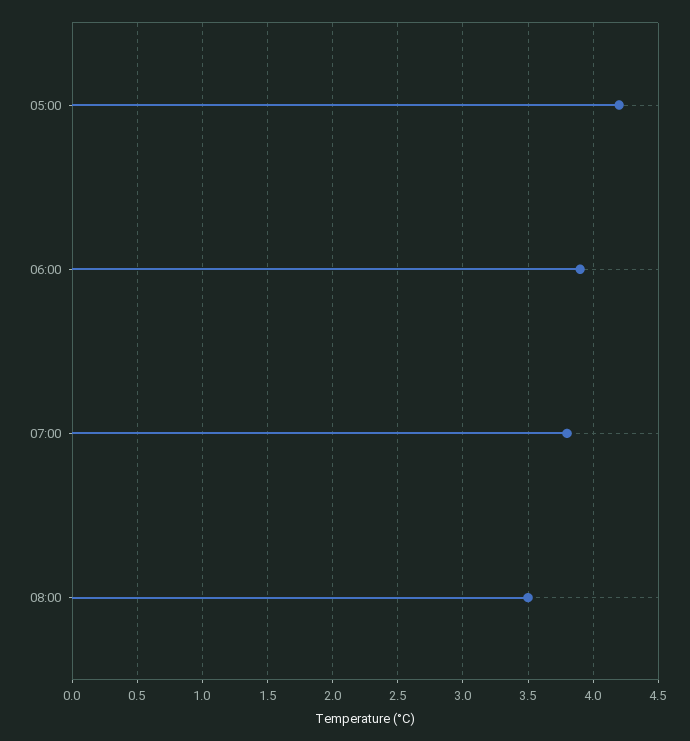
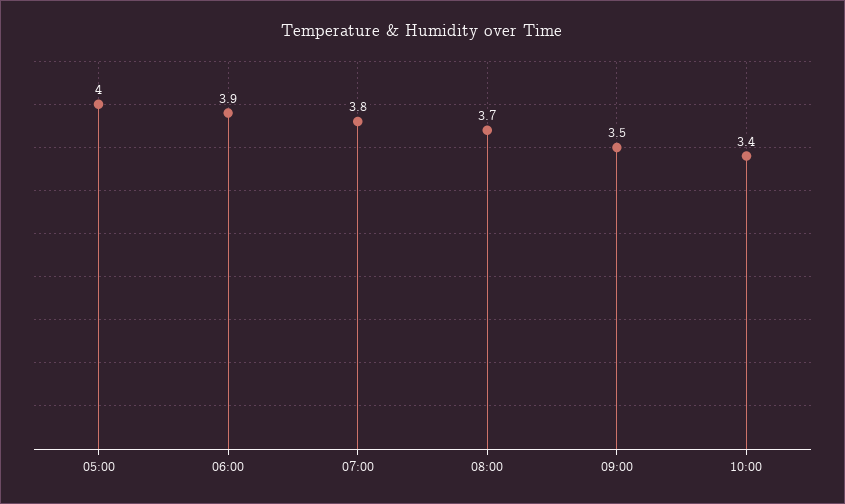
05:00: 4.2 -> 4
08:00: 3.5 -> 3.7
09:00: none -> 3.5
10:00: none -> 3.4

